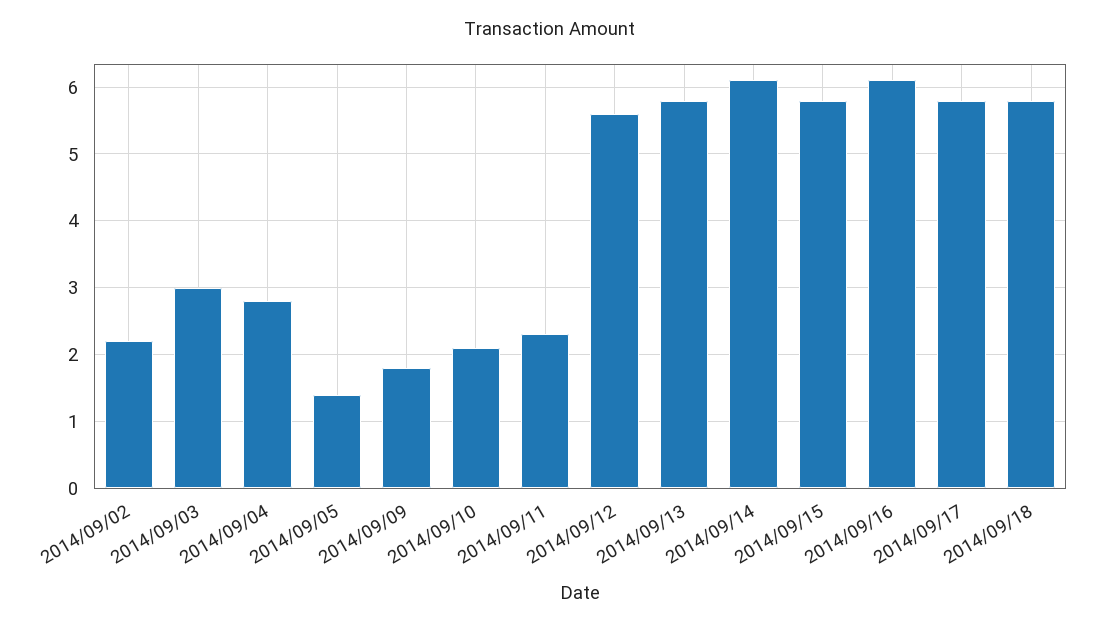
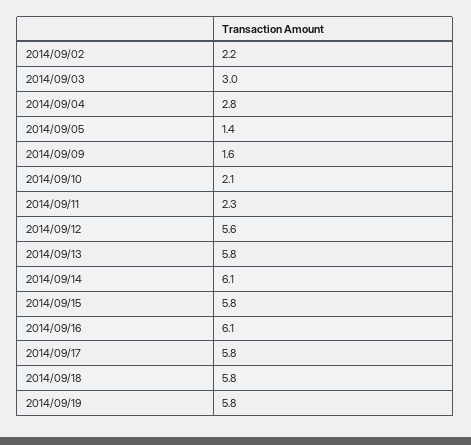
2014/09/09: 1.8 -> 1.6
2014/09/19: none -> 5.8

